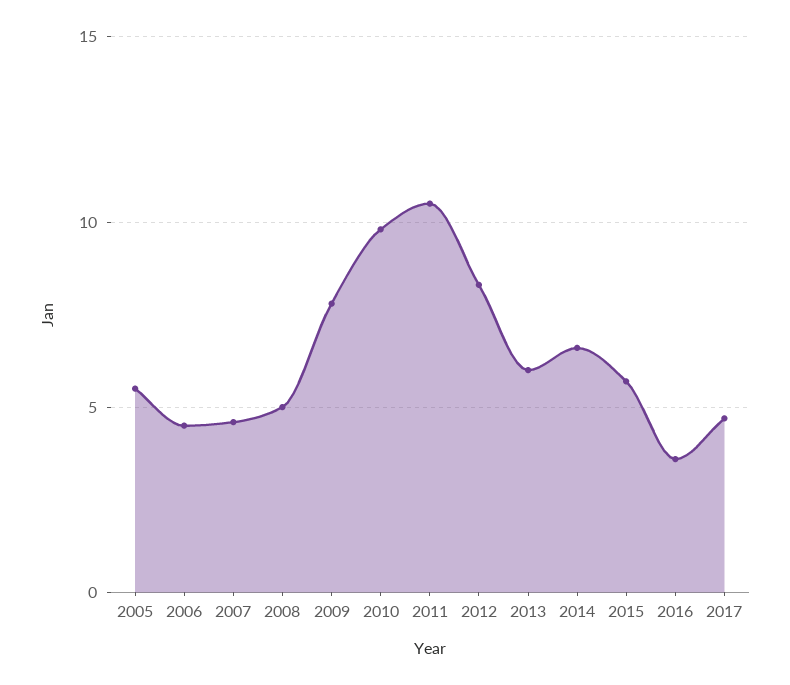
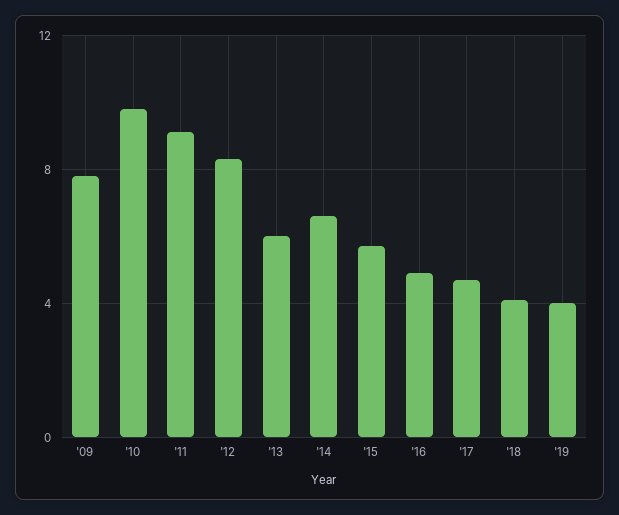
2005: 5.5 -> none
2006: 4.5 -> none
2007: 4.5 -> none
2008: 5 -> none
2011: 10.5 -> 9
2016: 3.5 -> 5
'18: none -> 4
'19: none -> 4

